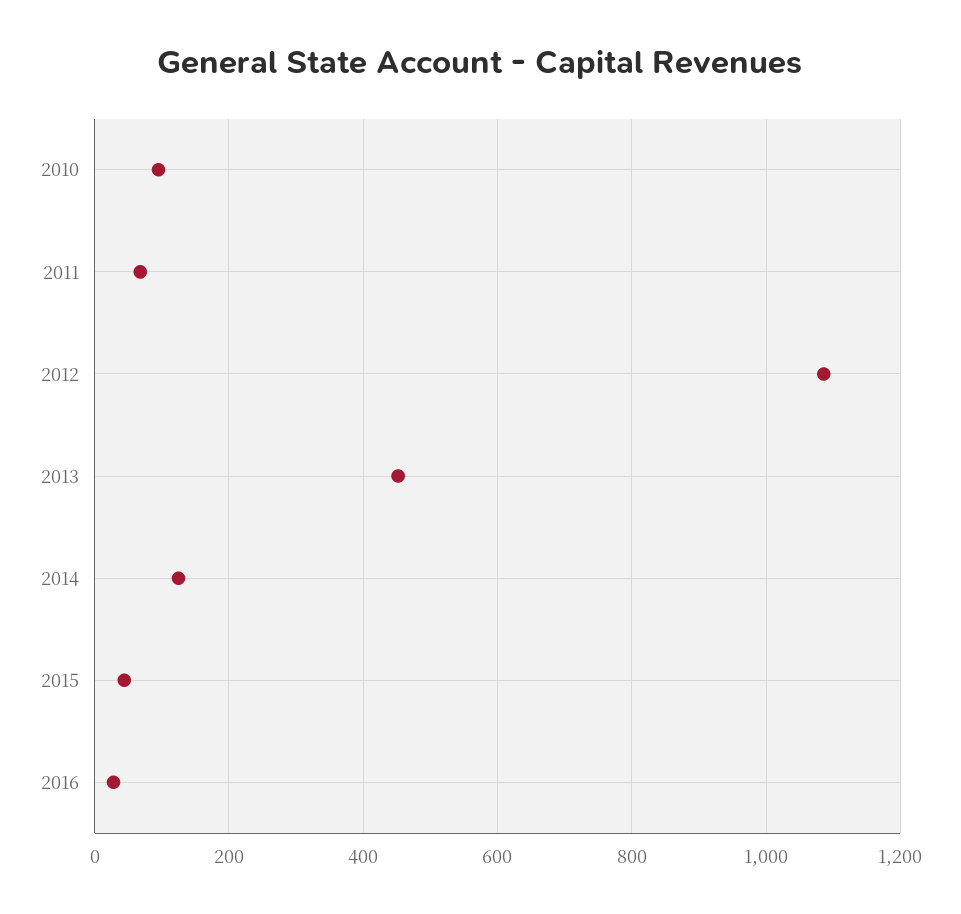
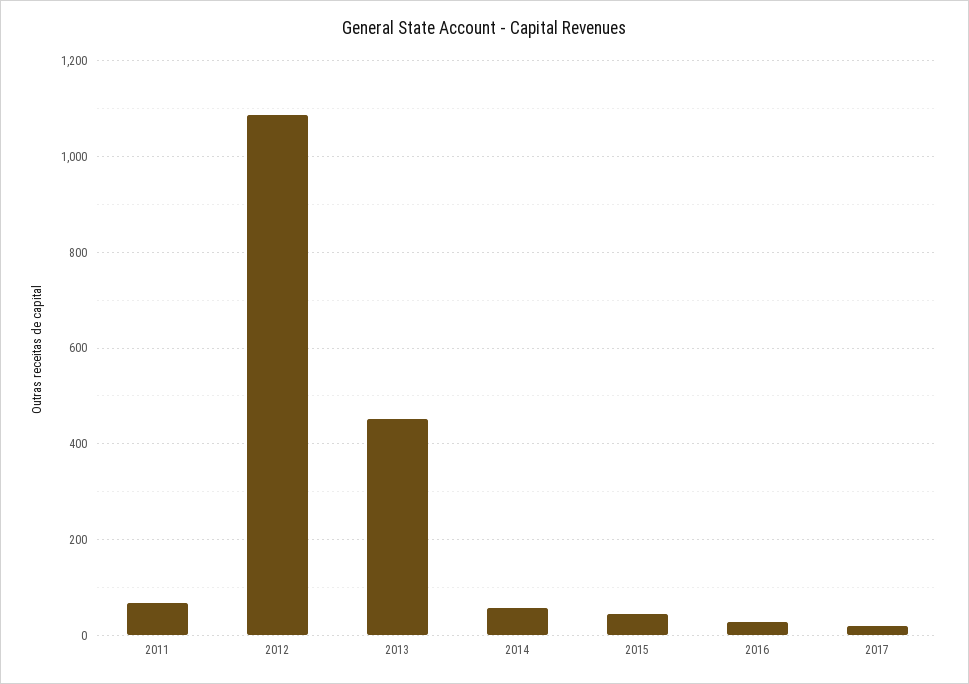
2010: 100 -> none
2014: 120 -> 60
2017: none -> 20

